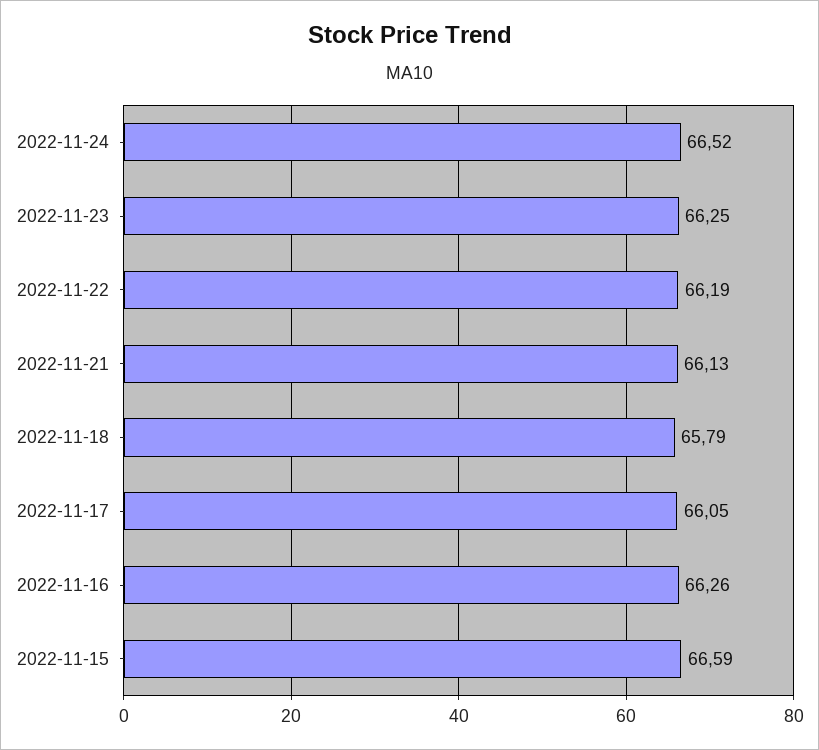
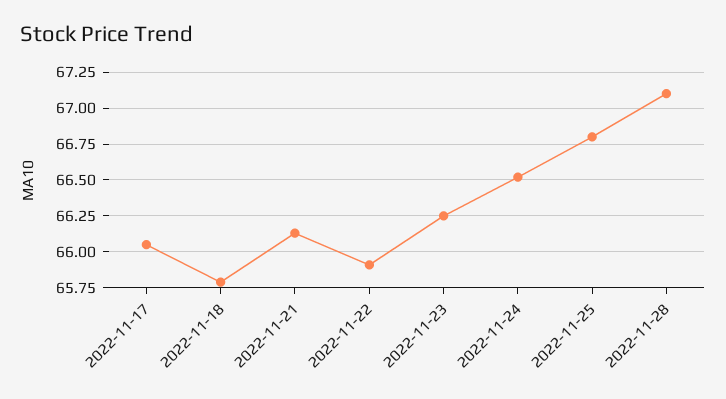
2022-11-22: 66.19 -> 65.9
2022-11-16: 66.26 -> none
2022-11-15: 66.59 -> none
2022-11-25: none -> 66.8
2022-11-28: none -> 67.1

